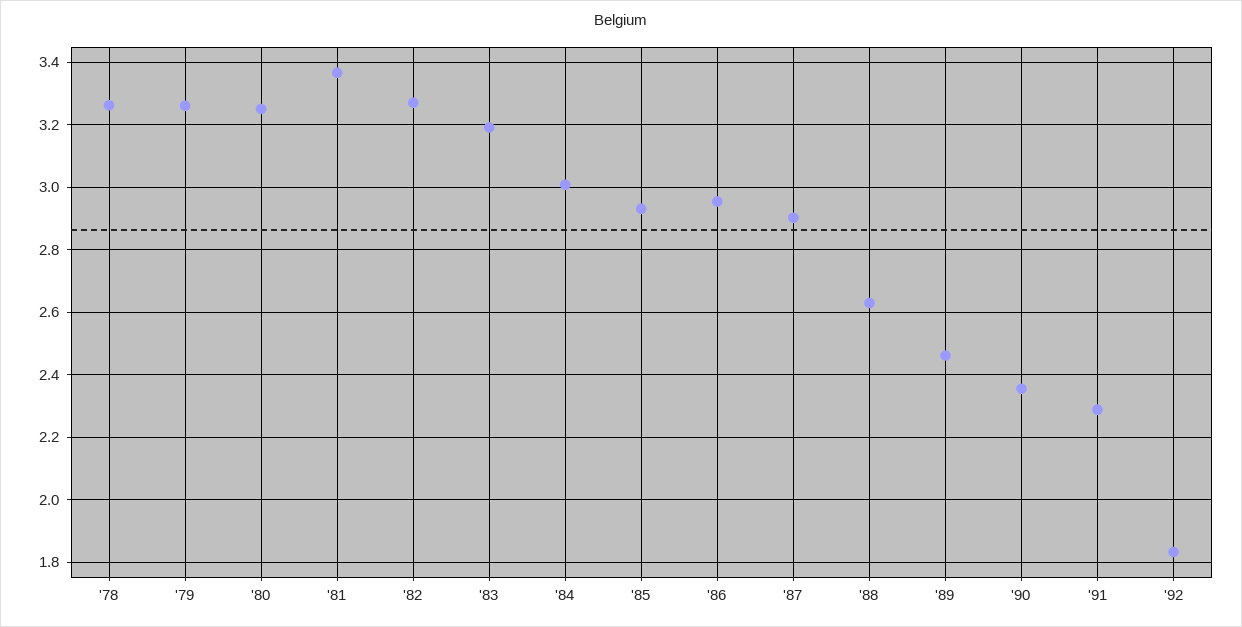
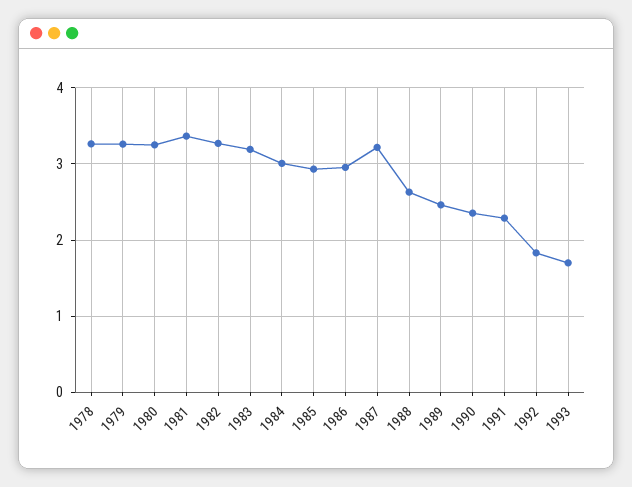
'87: 2.9 -> 3.2
1993: none -> 1.7

